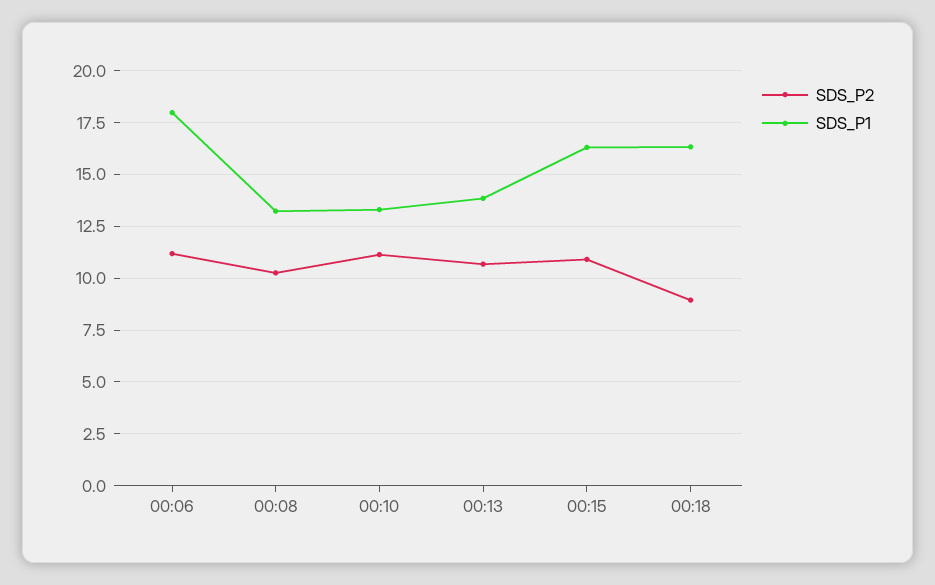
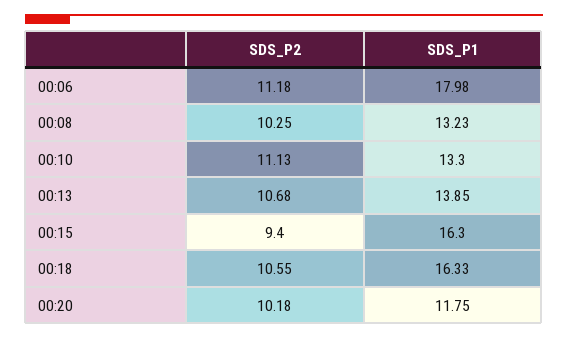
SDS_P2, 00:15: 11 -> 9.4
SDS_P2, 00:18: 9 -> 10.55
SDS_P2, 00:20: none -> 10.18
SDS_P1, 00:20: none -> 11.75

